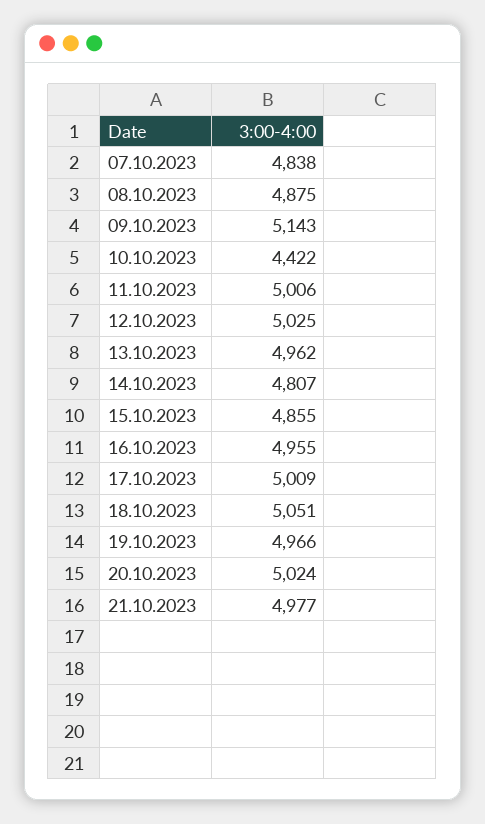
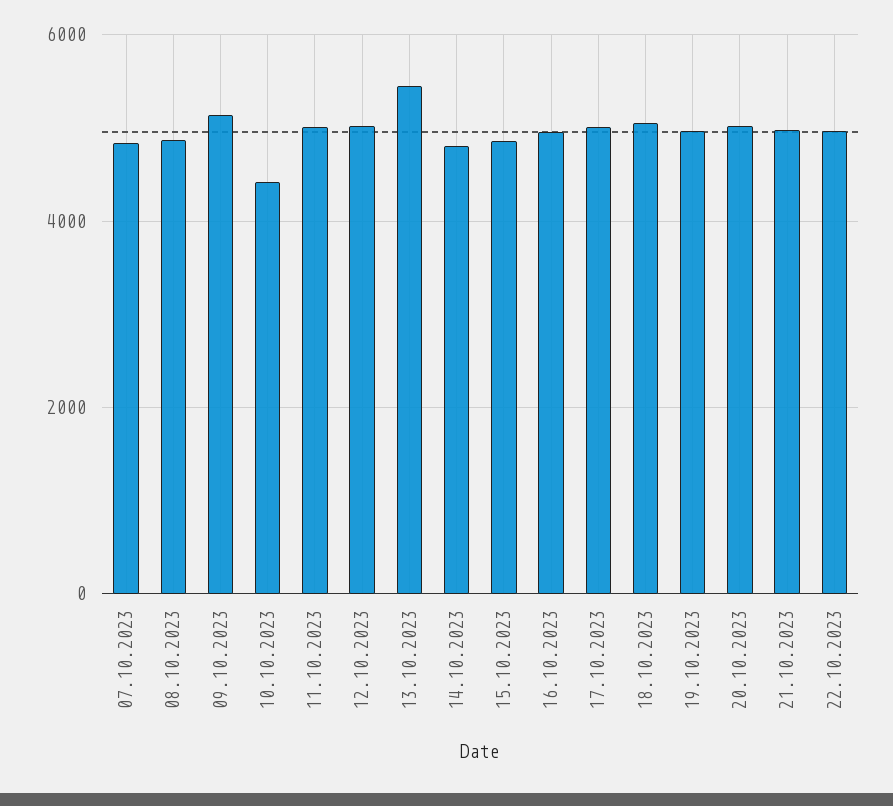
13.10.2023: 4962 -> 5400
22.10.2023: none -> 5000

